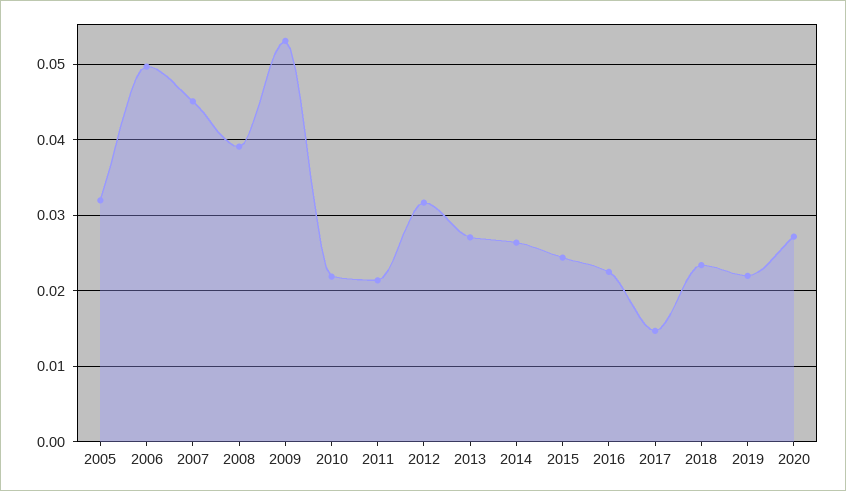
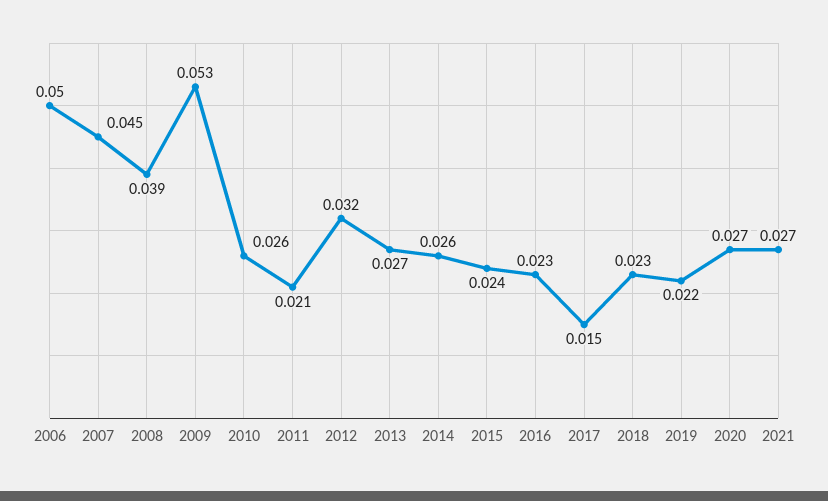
2005: 0.032 -> none
2010: 0.022 -> 0.026
2021: none -> 0.027

